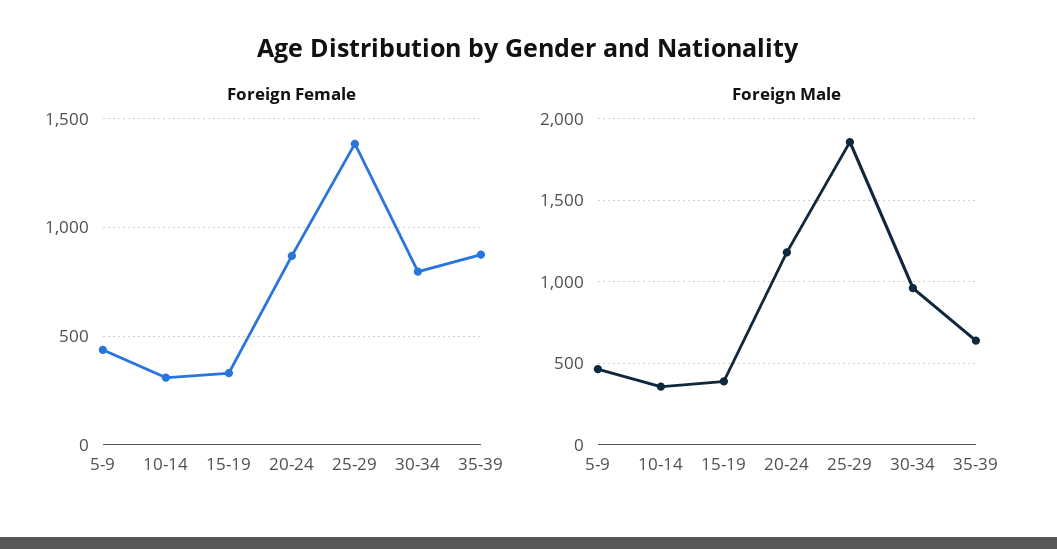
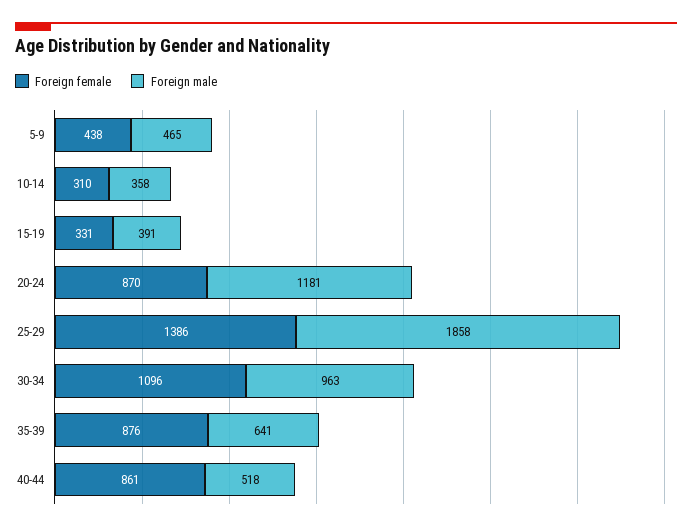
Foreign Female, 30-34: 800 -> 1096
Foreign Female, 40-44: none -> 861
Foreign Male, 40-44: none -> 518

